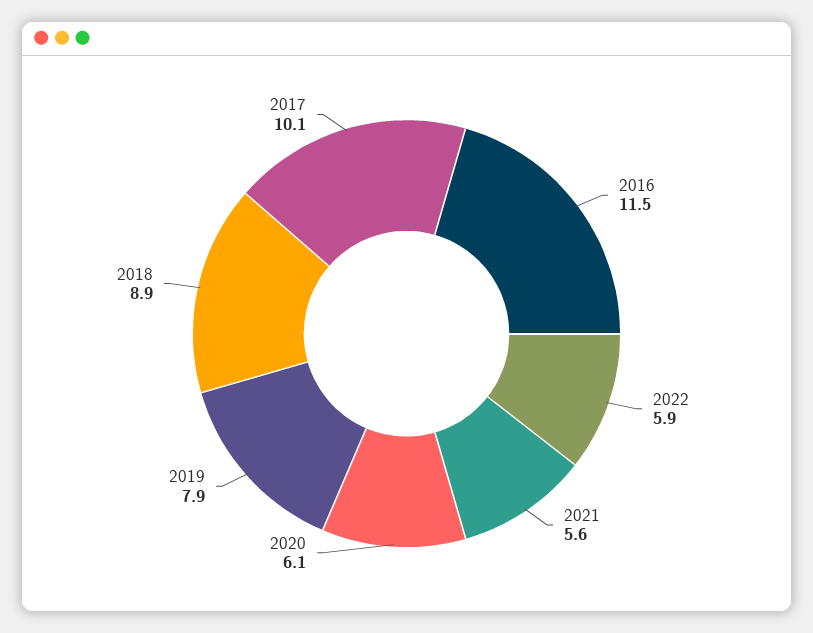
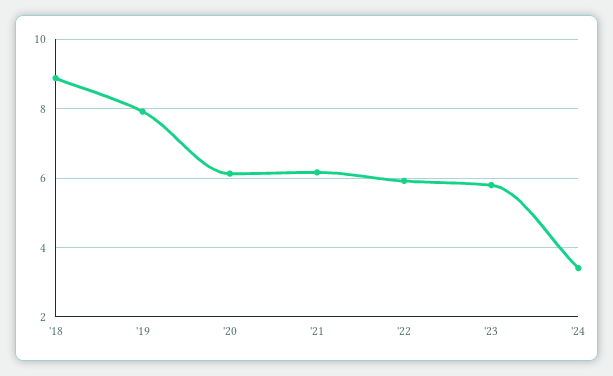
2016: 11.5 -> none
2021: 5.6 -> 6.2
2017: 10.1 -> none
'23: none -> 5.8
'24: none -> 3.4

